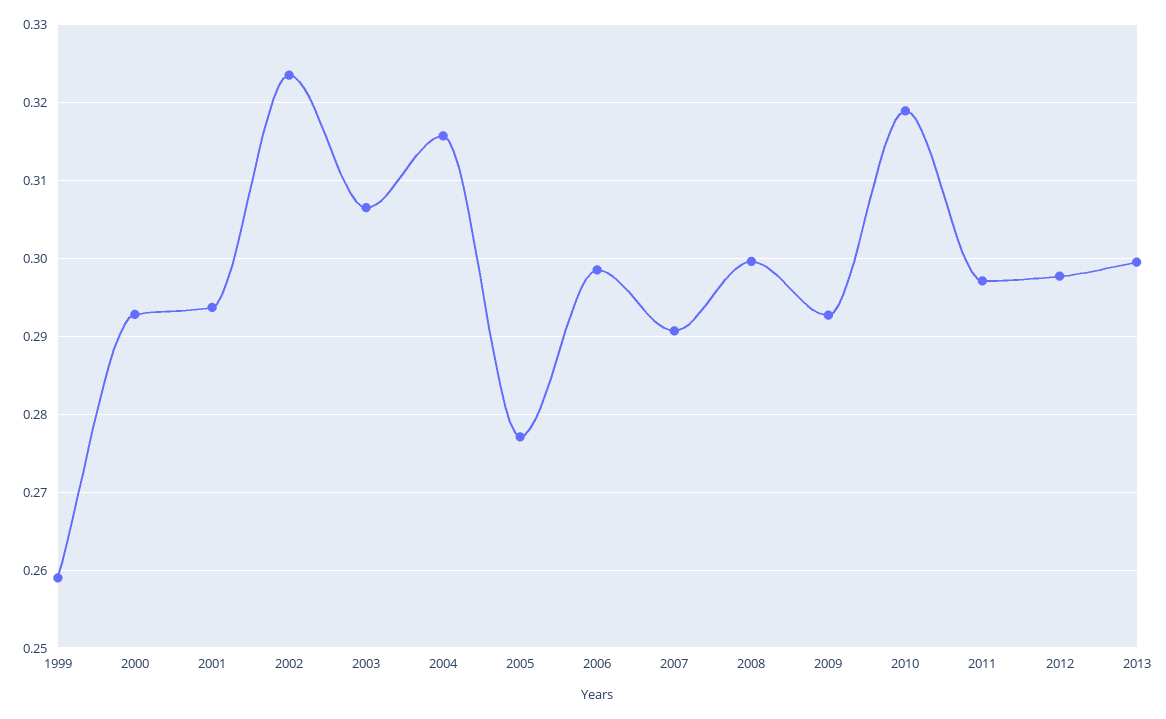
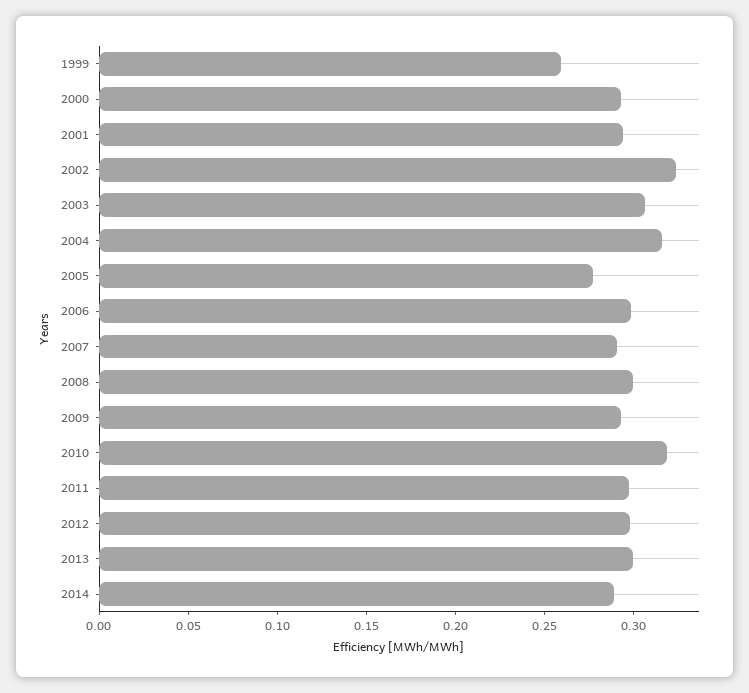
2014: none -> 0.29

